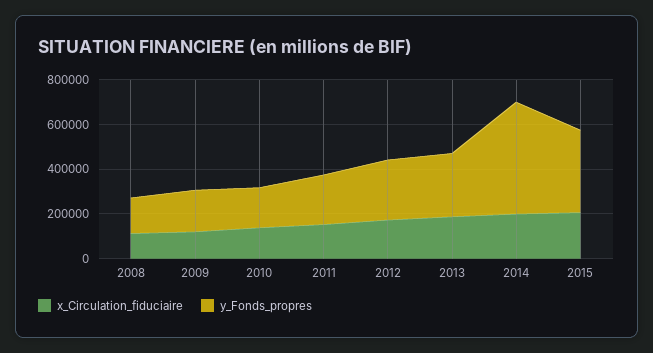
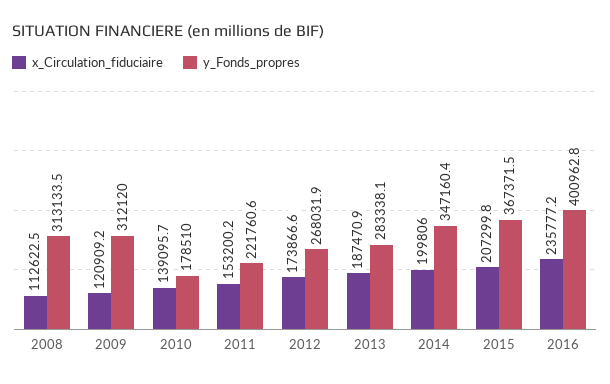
y_Fonds_propres, 2008: 150000 -> 313133.5
y_Fonds_propres, 2009: 200000 -> 312120
y_Fonds_propres, 2014: 500000 -> 347160.4
x_Circulation_fiduciaire, 2016: none -> 235777.2
y_Fonds_propres, 2016: none -> 400962.8

